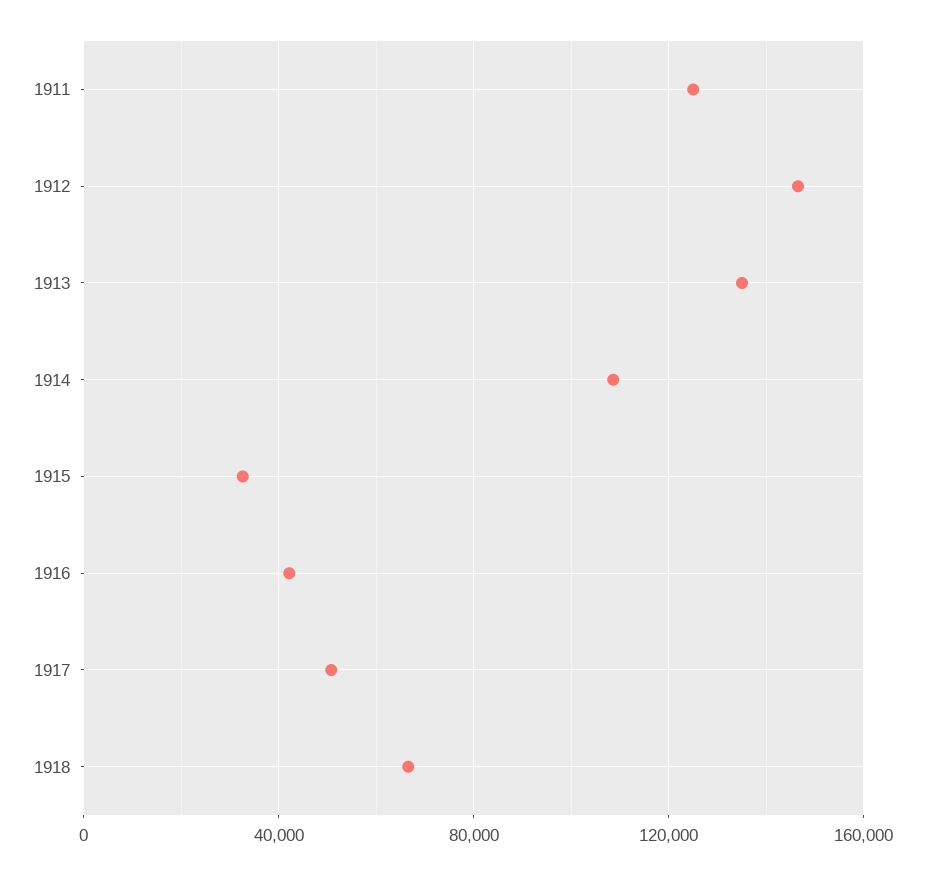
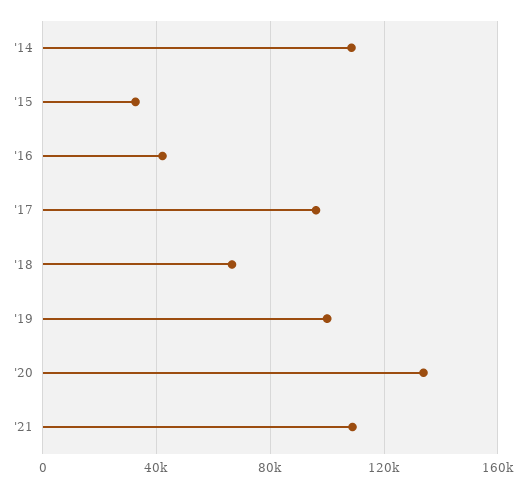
1911: 125000 -> none
1912: 145000 -> none
1913: 135000 -> none
1917: 50000 -> 95000
'19: none -> 100000
'20: none -> 135000
'21: none -> 110000

